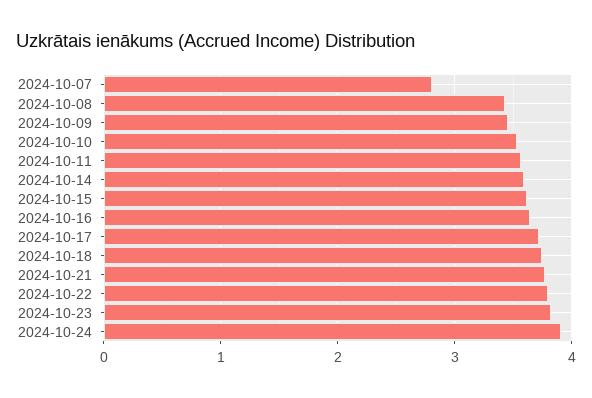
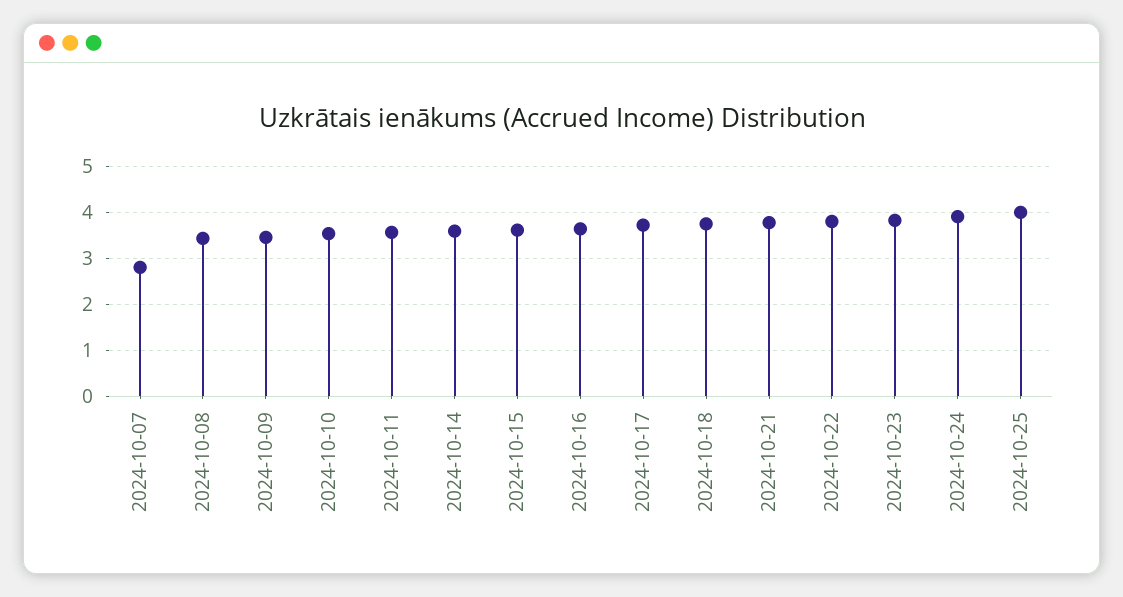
2024-10-25: none -> 4

